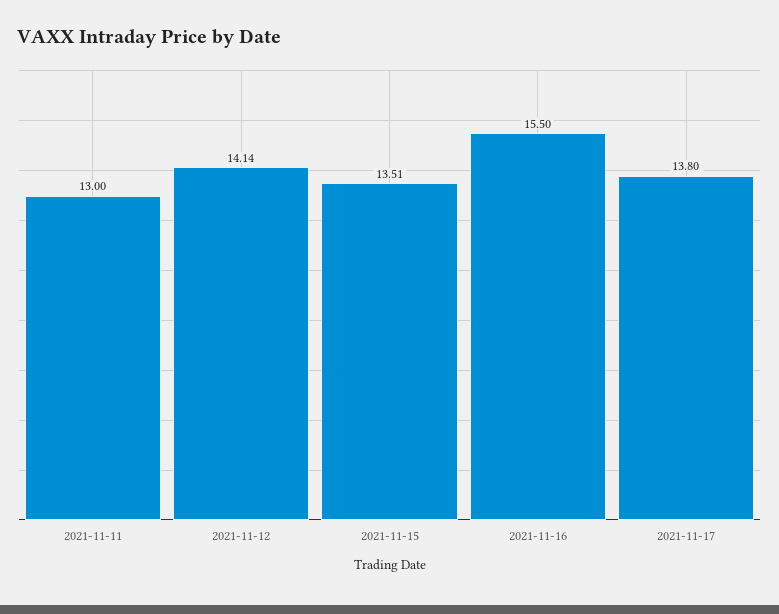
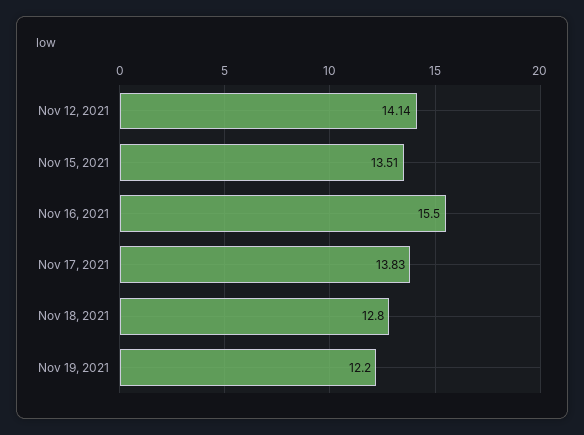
2021-11-11: 13 -> none
2021-11-17: 13.8 -> 13.83
Nov 18, 2021: none -> 12.8
Nov 19, 2021: none -> 12.2

